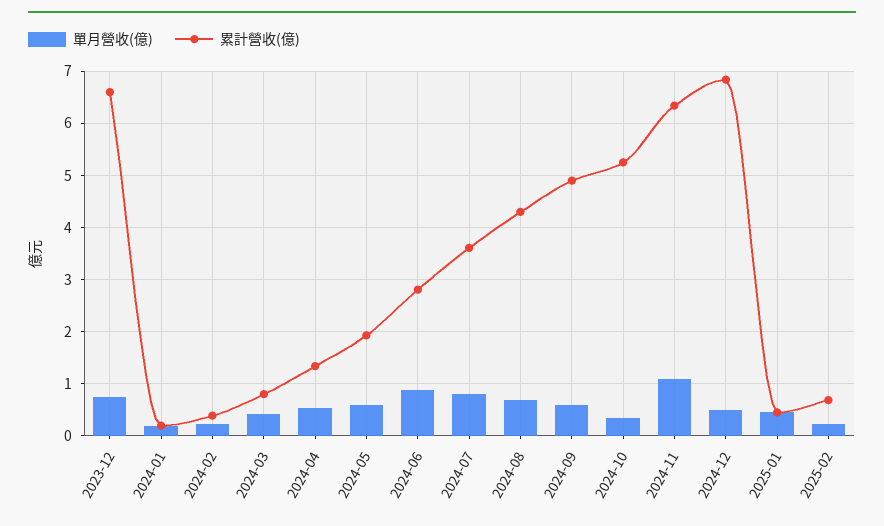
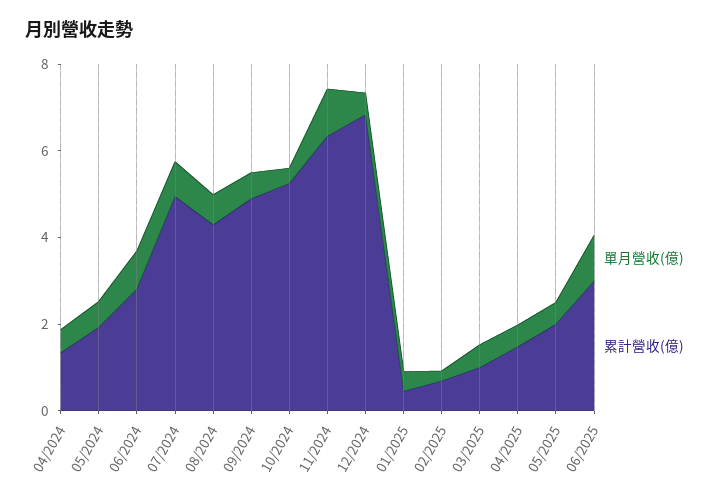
單月營收(億), 2023-12: 0.8 -> none
累計營收(億), 2023-12: 6.6 -> none
單月營收(億), 2024-01: 0.2 -> none
累計營收(億), 2024-01: 0.2 -> none
單月營收(億), 2024-02: 0.2 -> none
累計營收(億), 2024-02: 0.4 -> none
單月營收(億), 2024-03: 0.4 -> none
累計營收(億), 2024-03: 0.8 -> none
累計營收(億), 2024-07: 3.6 -> 5
單月營收(億), 03/2025: none -> 0.5
累計營收(億), 03/2025: none -> 1
單月營收(億), 04/2025: none -> 0.5
累計營收(億), 04/2025: none -> 1.5
單月營收(億), 05/2025: none -> 0.5
累計營收(億), 05/2025: none -> 2
單月營收(億), 06/2025: none -> 1
累計營收(億), 06/2025: none -> 3

